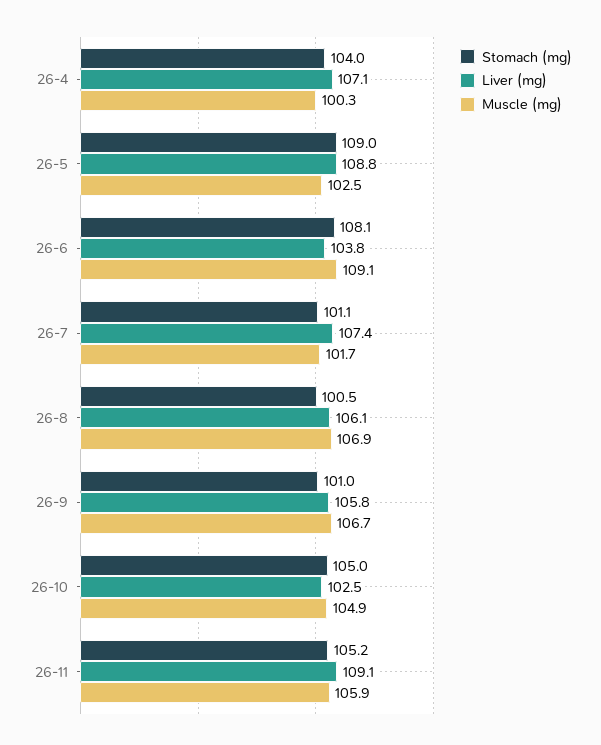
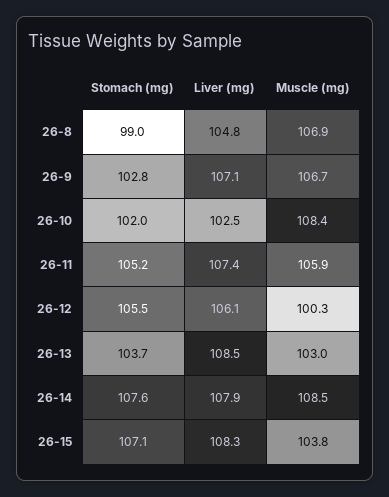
Stomach (mg), 26-4: 104 -> none
Liver (mg), 26-4: 107.1 -> none
Muscle (mg), 26-4: 100.3 -> none
Stomach (mg), 26-5: 109 -> none
Liver (mg), 26-5: 108.8 -> none
Muscle (mg), 26-5: 102.5 -> none
Stomach (mg), 26-6: 108.1 -> none
Liver (mg), 26-6: 103.8 -> none
Muscle (mg), 26-6: 109.1 -> none
Stomach (mg), 26-7: 101.1 -> none
Liver (mg), 26-7: 107.4 -> none
Muscle (mg), 26-7: 101.7 -> none
Stomach (mg), 26-8: 100.5 -> 99
Liver (mg), 26-8: 106.1 -> 104.8
Stomach (mg), 26-9: 101 -> 102.8
Liver (mg), 26-9: 105.8 -> 107.1
Stomach (mg), 26-10: 105 -> 102
Muscle (mg), 26-10: 104.9 -> 108.4
Liver (mg), 26-11: 109.1 -> 107.4
Stomach (mg), 26-12: none -> 105.5
Liver (mg), 26-12: none -> 106.1
Muscle (mg), 26-12: none -> 100.3
Stomach (mg), 26-13: none -> 103.7
Liver (mg), 26-13: none -> 108.5
Muscle (mg), 26-13: none -> 103
Stomach (mg), 26-14: none -> 107.6
Liver (mg), 26-14: none -> 107.9
Muscle (mg), 26-14: none -> 108.5
Stomach (mg), 26-15: none -> 107.1
Liver (mg), 26-15: none -> 108.3
Muscle (mg), 26-15: none -> 103.8

